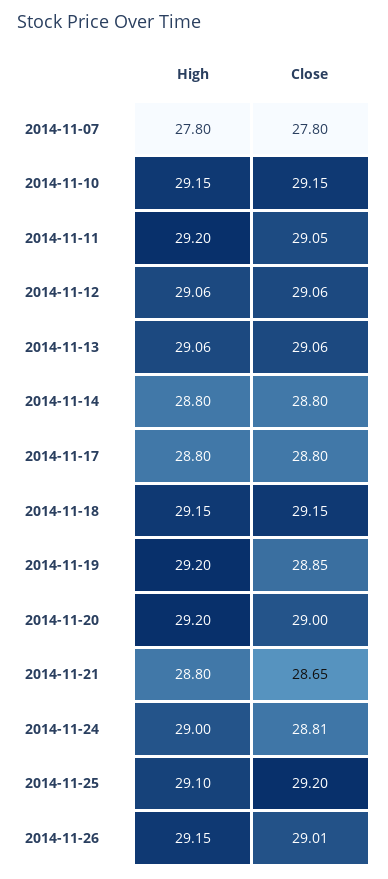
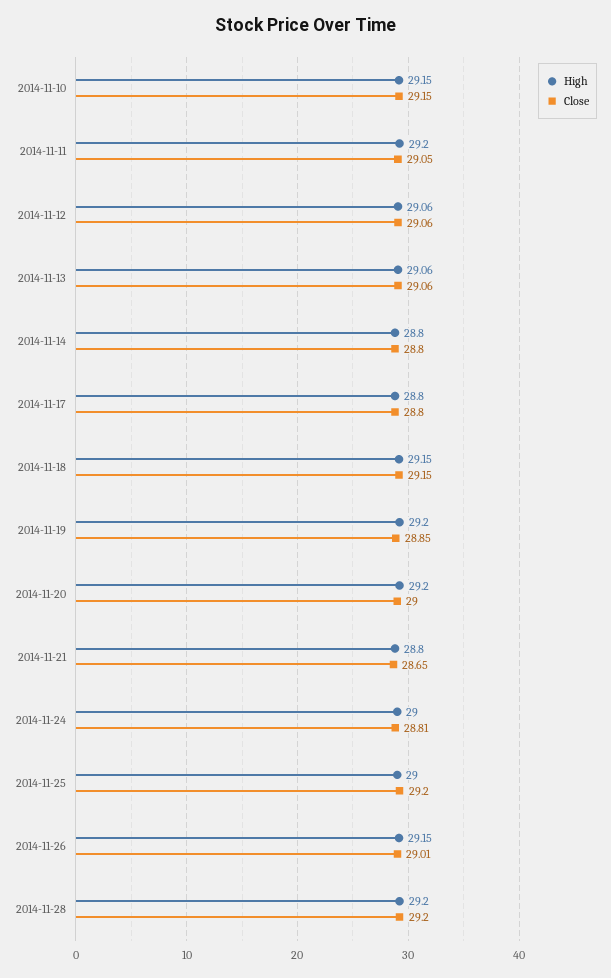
High, 2014-11-07: 27.8 -> none
Close, 2014-11-07: 27.8 -> none
High, 2014-11-25: 29.1 -> 29
High, 2014-11-28: none -> 29.2
Close, 2014-11-28: none -> 29.2

